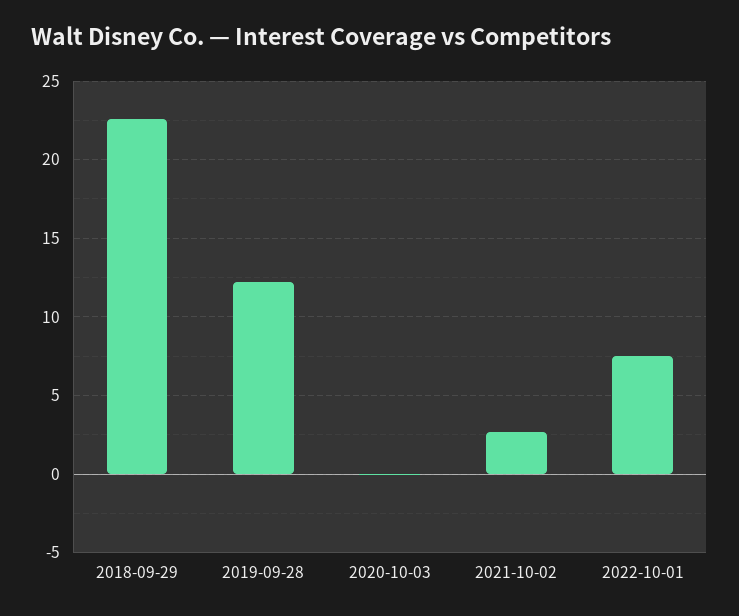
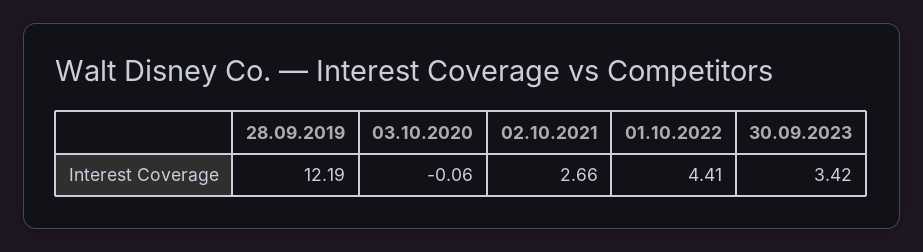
2018-09-29: 22.5 -> none
2022-10-01: 7.5 -> 4.41
30.09.2023: none -> 3.42

